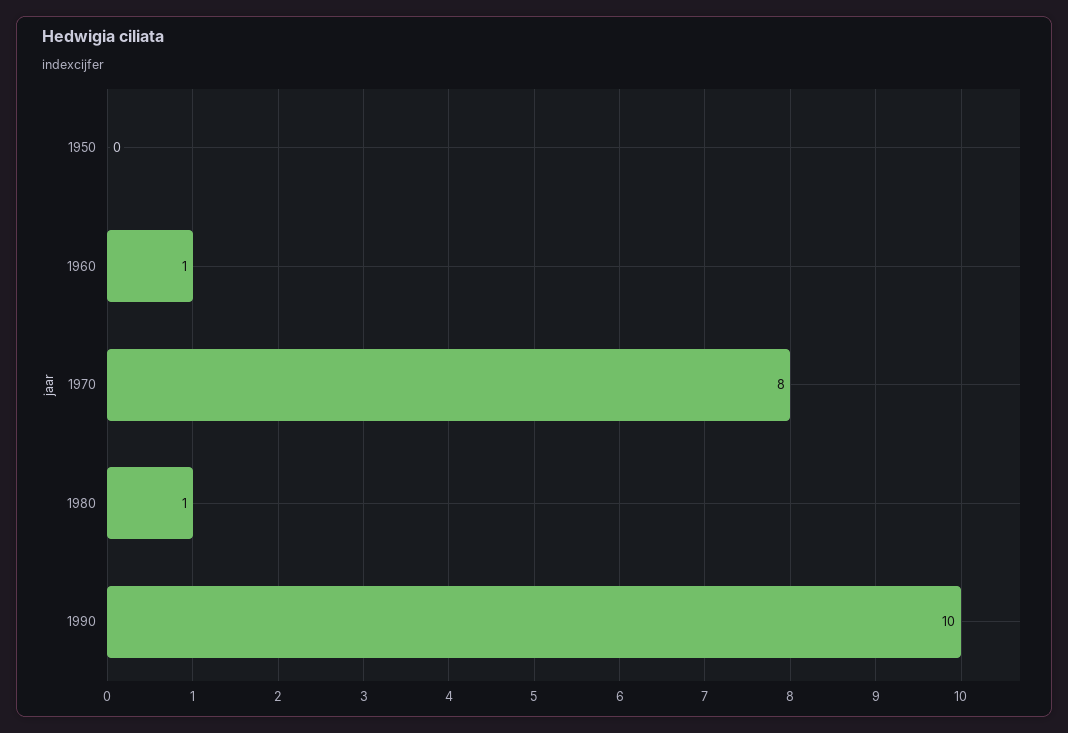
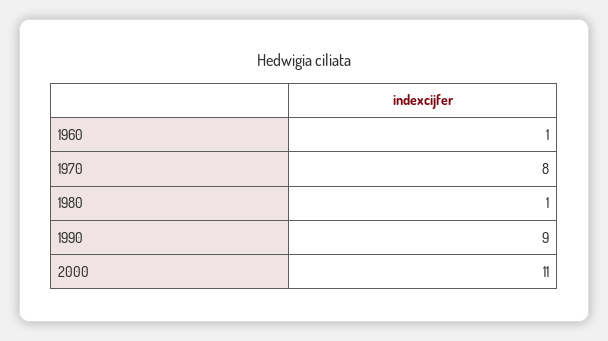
1950: 0 -> none
1990: 10 -> 9
2000: none -> 11

